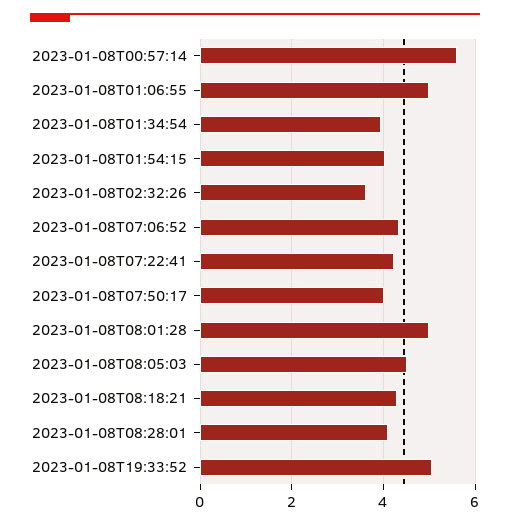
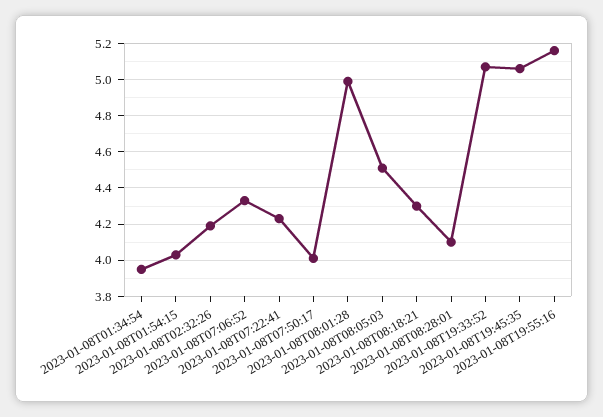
2023-01-08T00:57:14: 5.6 -> none
2023-01-08T01:06:55: 5 -> none
2023-01-08T02:32:26: 3.6 -> 4.2
2023-01-08T19:45:35: none -> 5.05
2023-01-08T19:55:16: none -> 5.15

